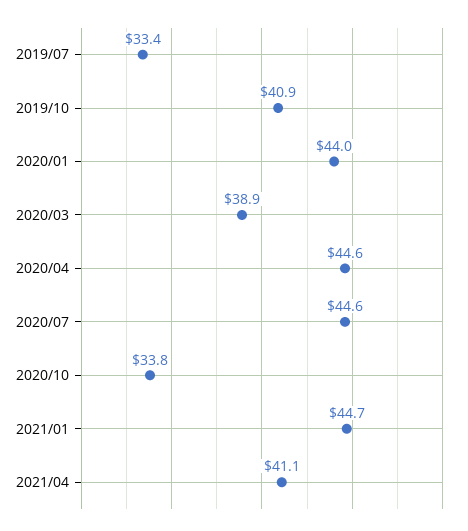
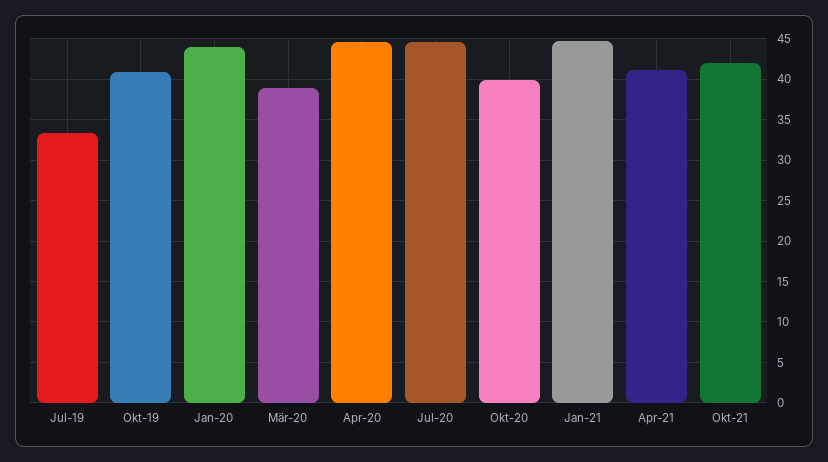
2020/10: 33.8 -> 40
Okt-21: none -> 42

